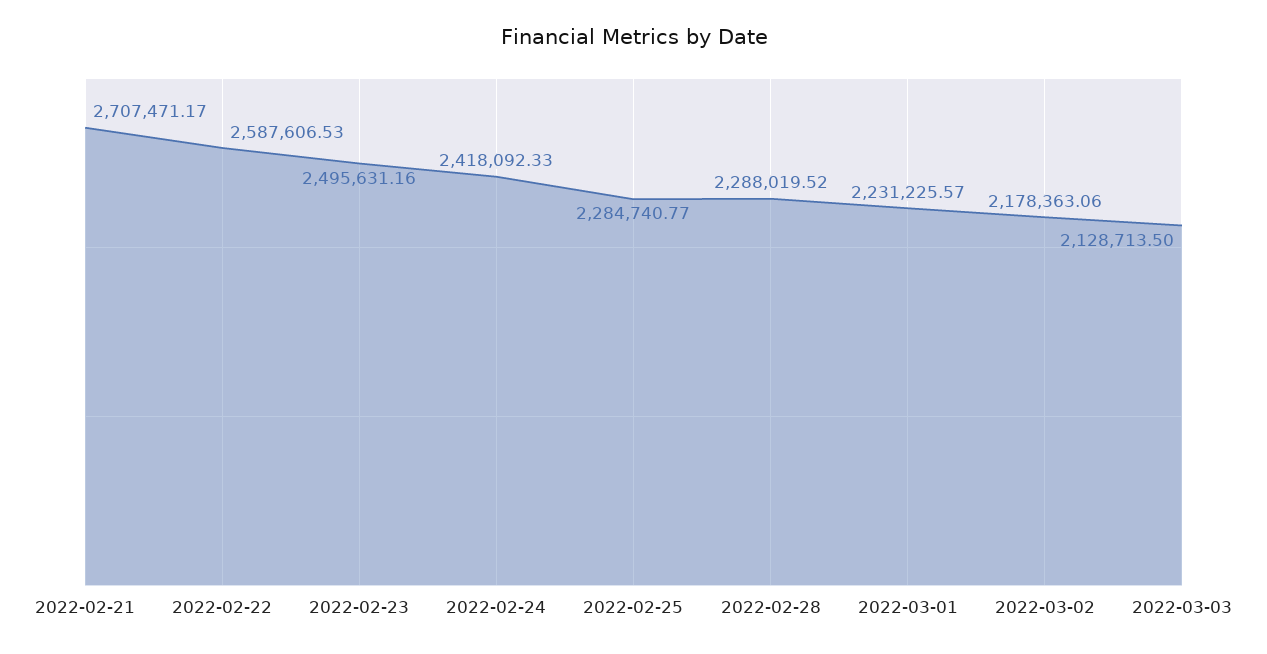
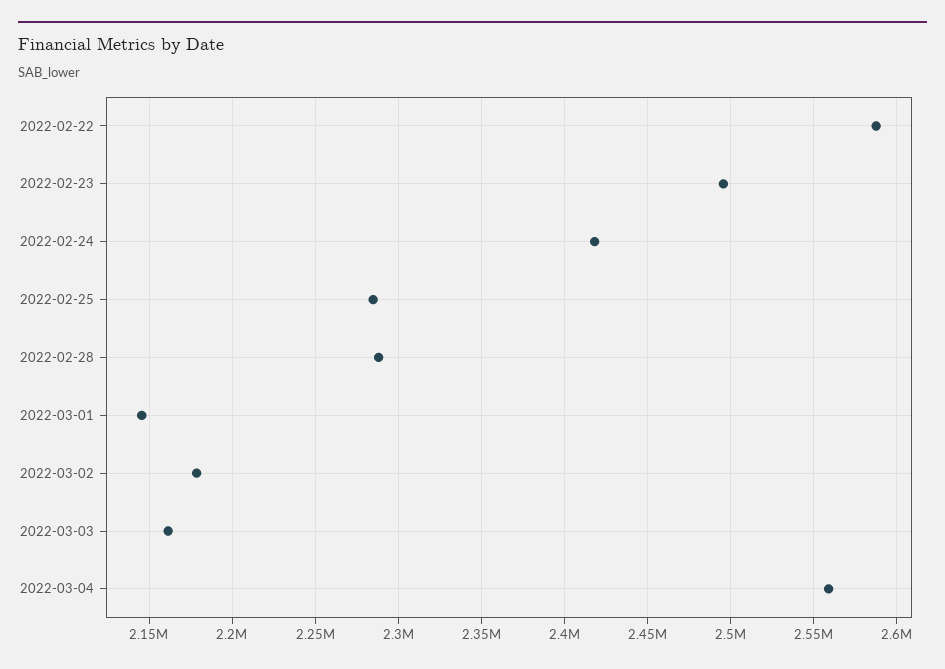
2022-02-21: 2707471.17 -> none
2022-03-01: 2231225.57 -> 2145000
2022-03-03: 2128713.5 -> 2160000
2022-03-04: none -> 2560000

